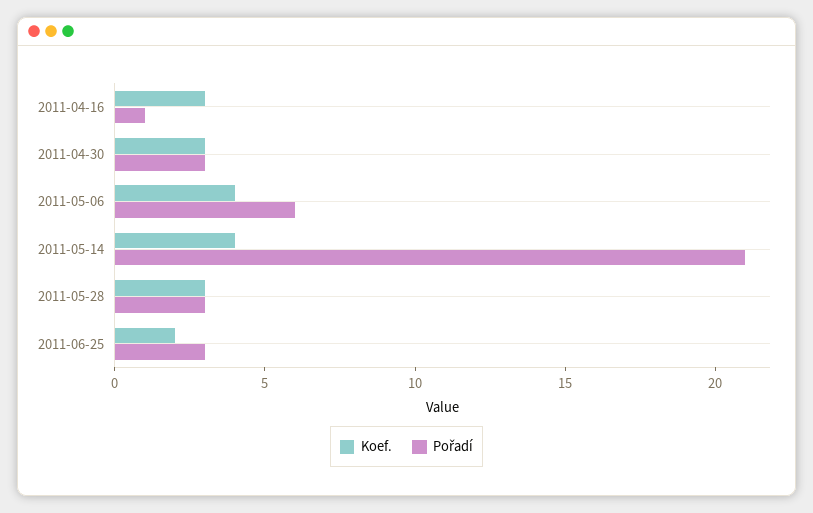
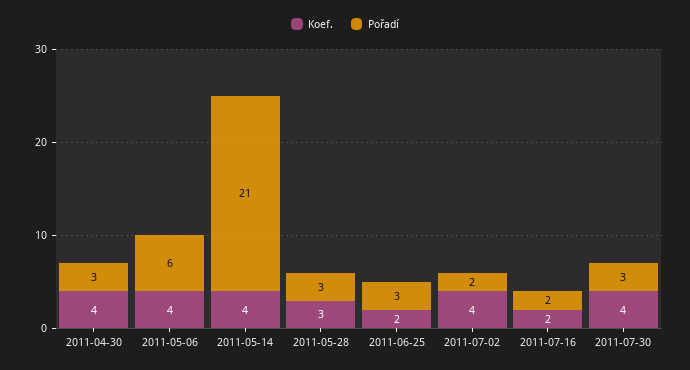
Koef., 2011-04-16: 3 -> none
Pořadí, 2011-04-16: 1 -> none
Koef., 2011-04-30: 3 -> 4
Koef., 2011-07-02: none -> 4
Pořadí, 2011-07-02: none -> 2
Koef., 2011-07-16: none -> 2
Pořadí, 2011-07-16: none -> 2
Koef., 2011-07-30: none -> 4
Pořadí, 2011-07-30: none -> 3

